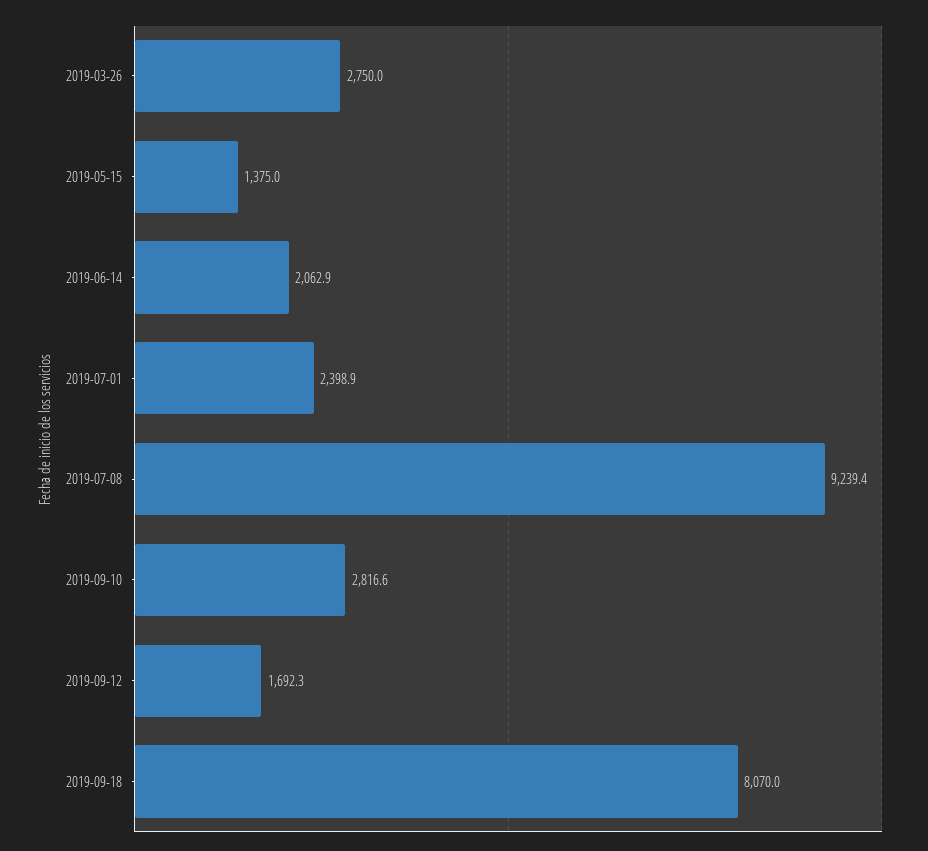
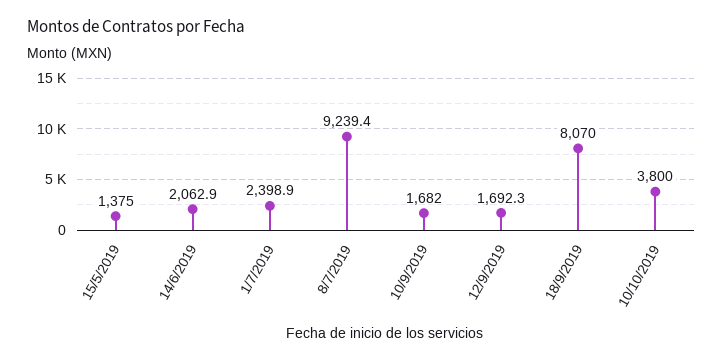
2019-03-26: 2750 -> none
2019-09-10: 2816.6 -> 1682
10/10/2019: none -> 3800

